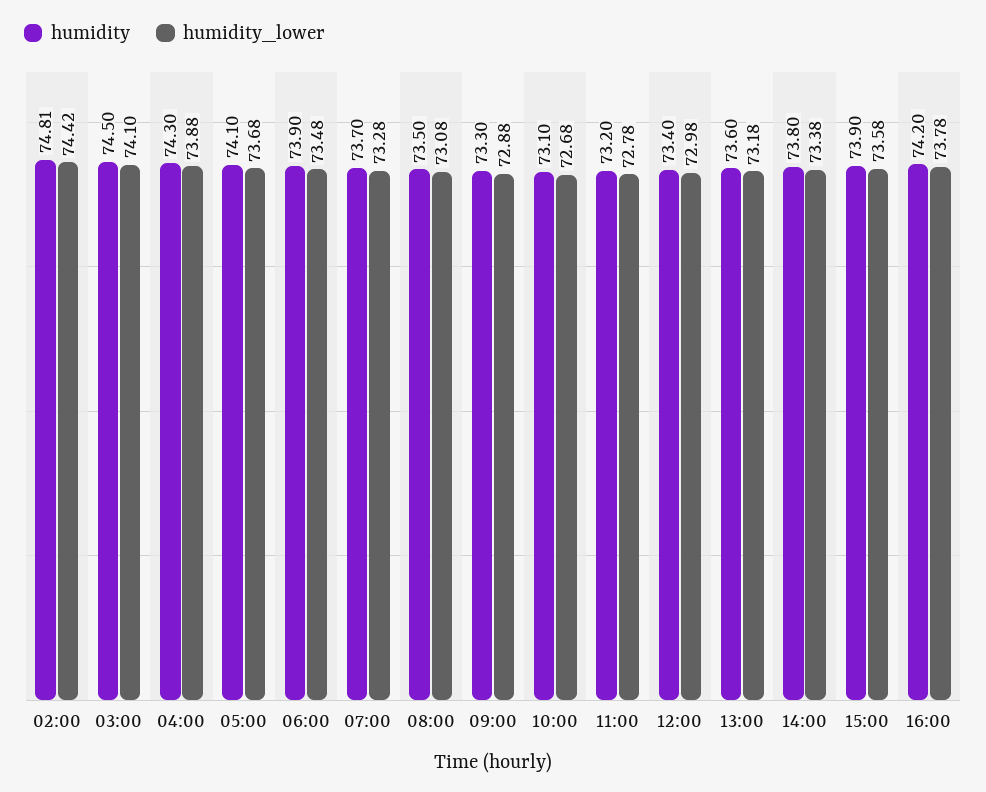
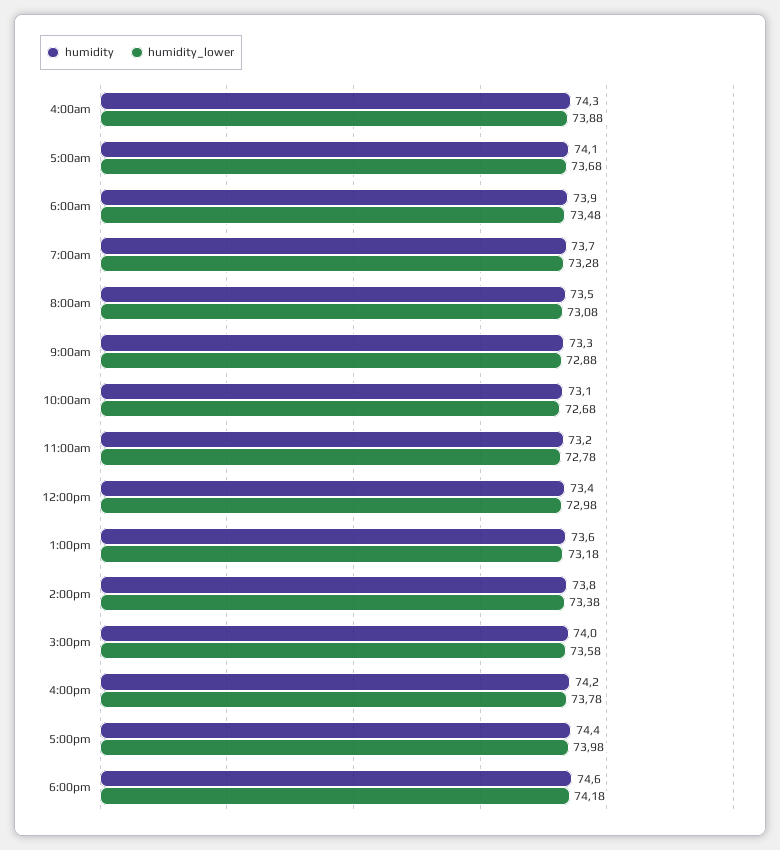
humidity, 02:00: 74.81 -> none
humidity_lower, 02:00: 74.42 -> none
humidity, 03:00: 74.5 -> none
humidity_lower, 03:00: 74.1 -> none
humidity, 15:00: 73.9 -> 74
humidity, 5:00pm: none -> 74.4
humidity_lower, 5:00pm: none -> 73.98
humidity, 6:00pm: none -> 74.6
humidity_lower, 6:00pm: none -> 74.18

